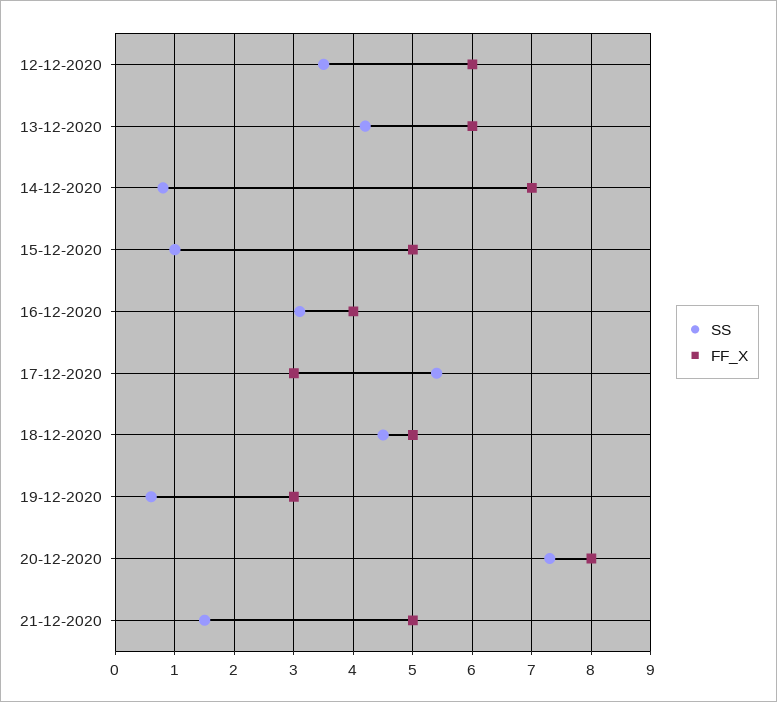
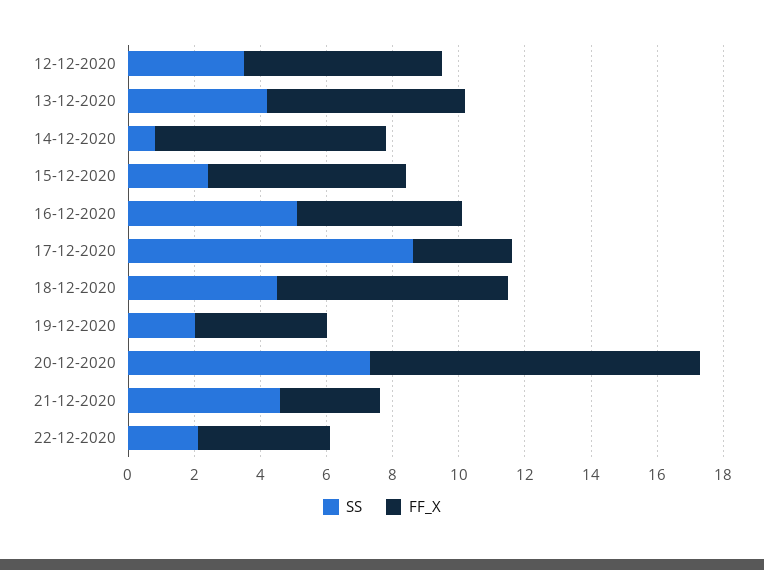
SS, 15-12-2020: 1 -> 2.5
FF_X, 15-12-2020: 5 -> 6
SS, 16-12-2020: 3 -> 5
FF_X, 16-12-2020: 4 -> 5
SS, 17-12-2020: 5.5 -> 8.5
FF_X, 18-12-2020: 5 -> 7
SS, 19-12-2020: 0.5 -> 2
FF_X, 19-12-2020: 3 -> 4
FF_X, 20-12-2020: 8 -> 10
SS, 21-12-2020: 1.5 -> 4.5
FF_X, 21-12-2020: 5 -> 3
SS, 22-12-2020: none -> 2
FF_X, 22-12-2020: none -> 4

